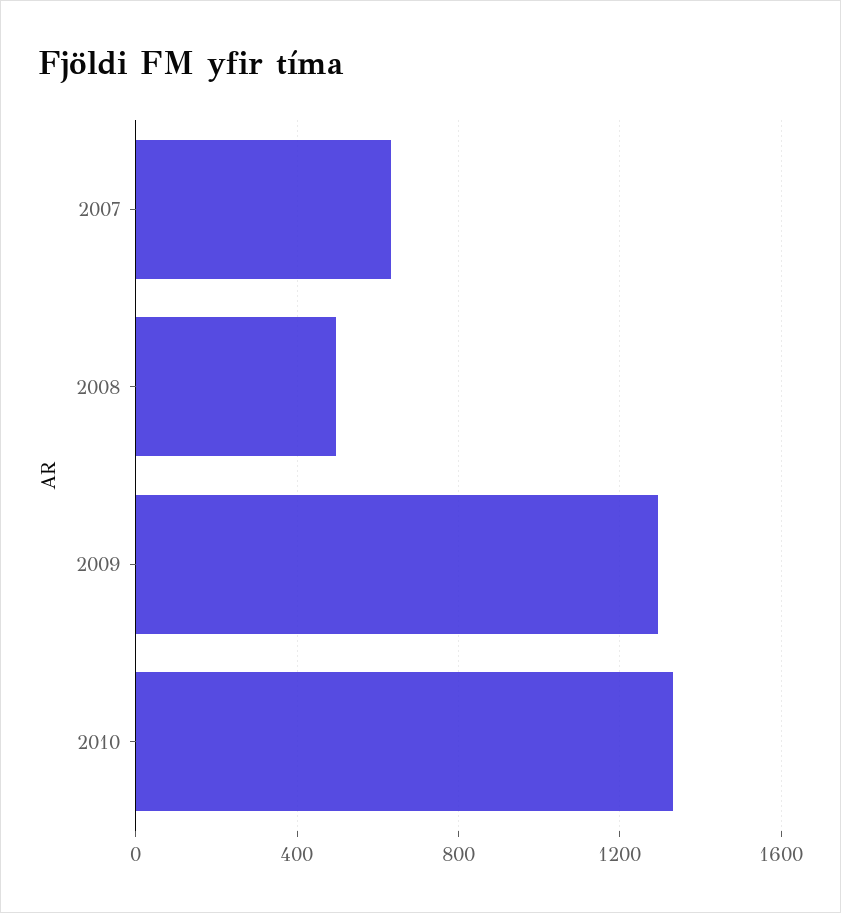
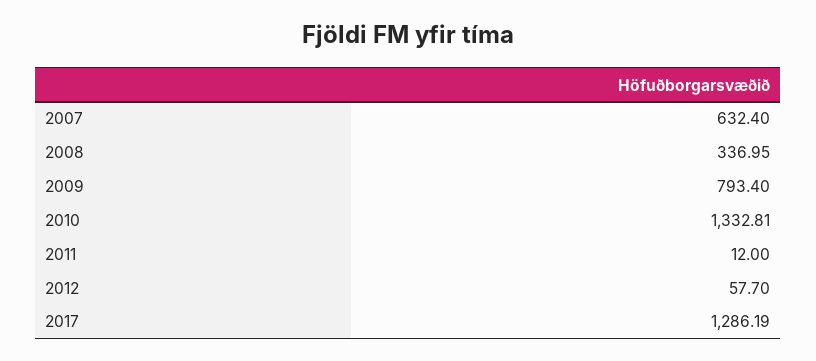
2008: 500 -> 336.95
2009: 1300 -> 793.4
2011: none -> 12
2012: none -> 57.7
2017: none -> 1286.19

